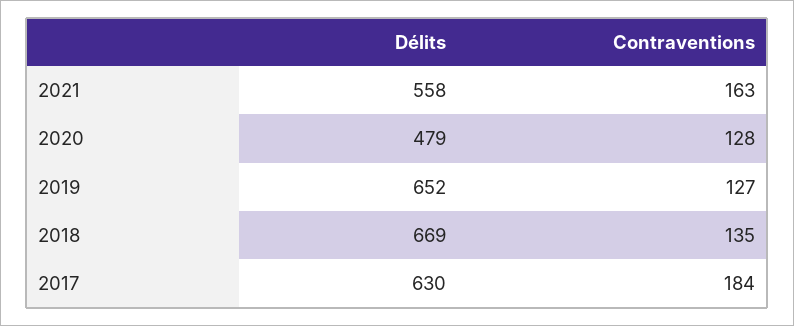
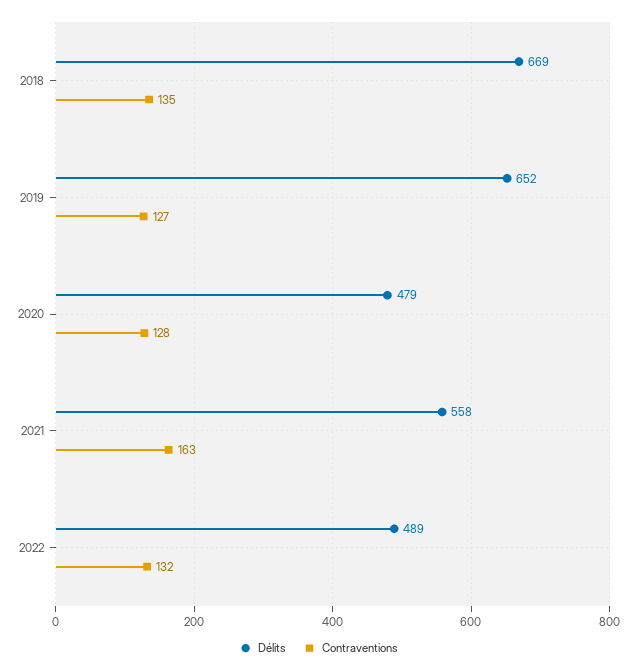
Délits, 2017: 630 -> none
Contraventions, 2017: 184 -> none
Délits, 2022: none -> 489
Contraventions, 2022: none -> 132

